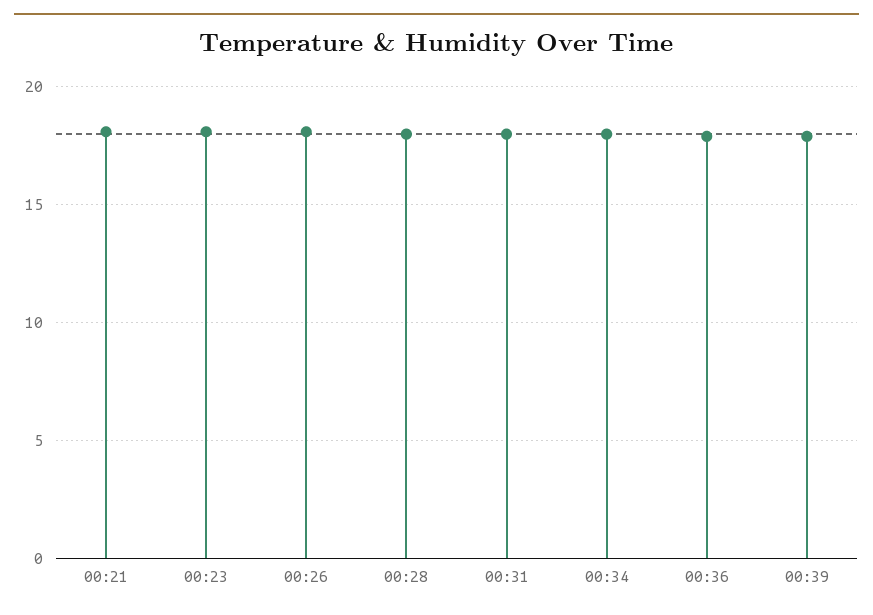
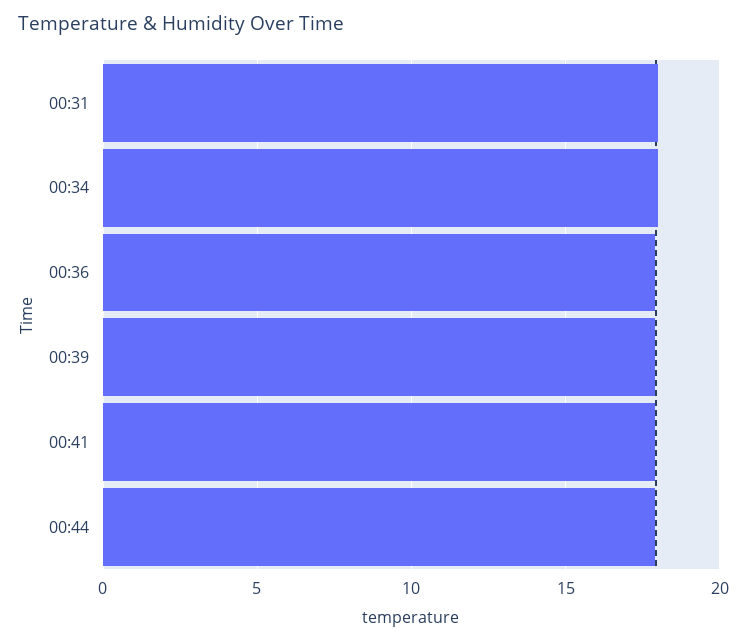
00:21: 18 -> none
00:23: 18 -> none
00:26: 18 -> none
00:28: 18 -> none
00:41: none -> 18
00:44: none -> 18

